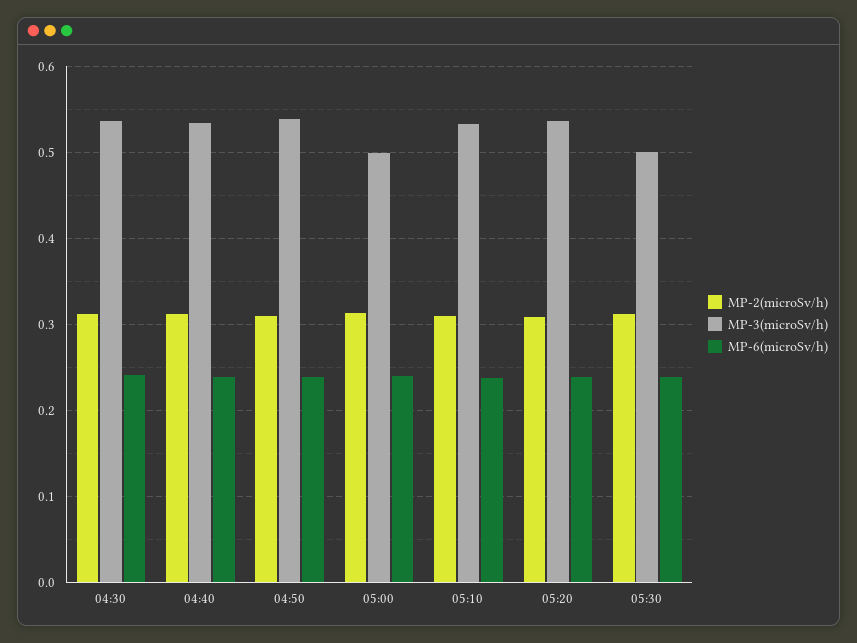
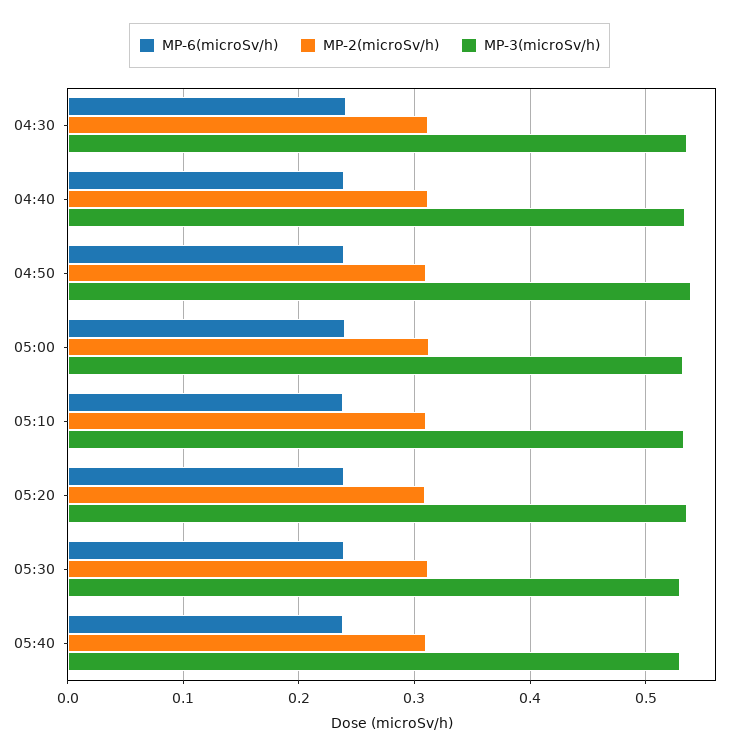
MP-3(microSv/h), 05:00: 0.5 -> 0.53
MP-3(microSv/h), 05:30: 0.5 -> 0.53
MP-6(microSv/h), 05:40: none -> 0.24
MP-2(microSv/h), 05:40: none -> 0.31
MP-3(microSv/h), 05:40: none -> 0.53

